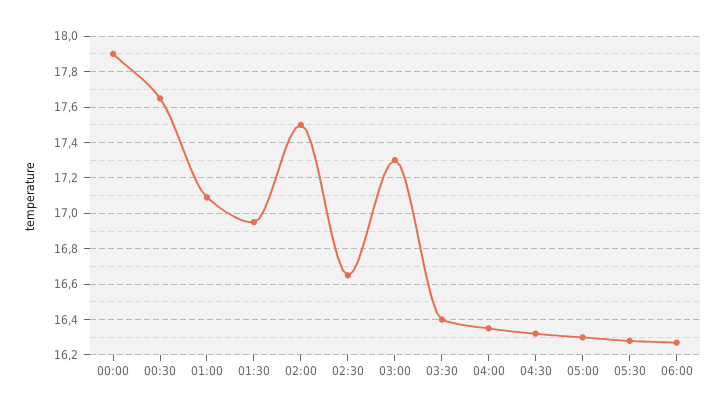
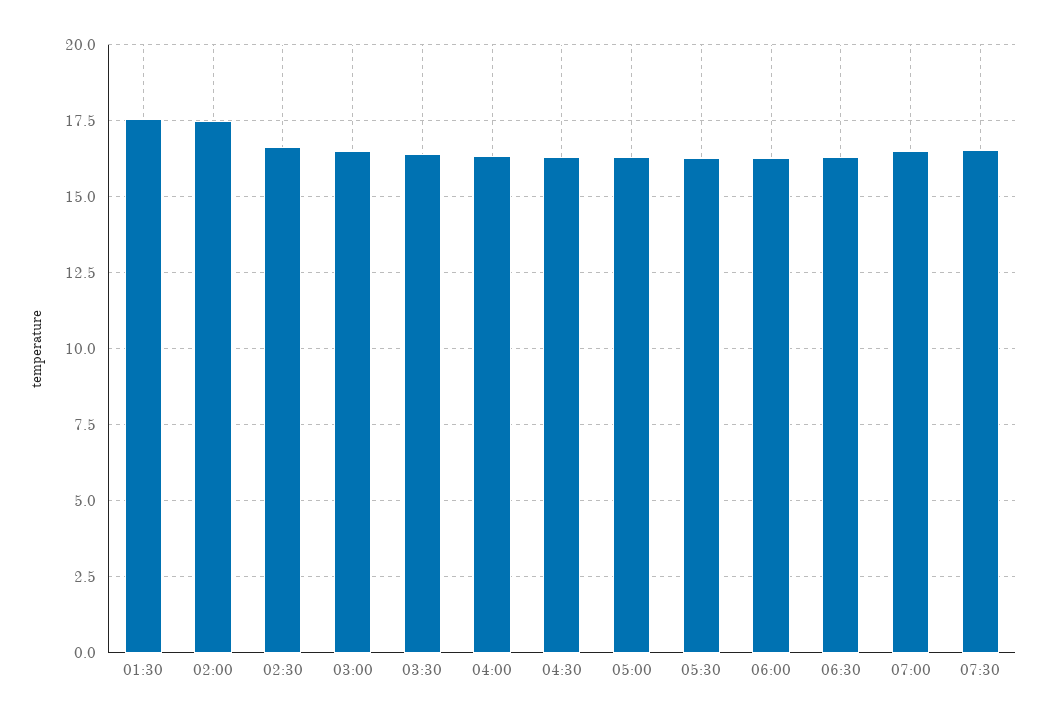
00:00: 17.9 -> none
00:30: 17.65 -> none
01:00: 17.1 -> none
01:30: 16.95 -> 17.5
03:00: 17.3 -> 16.5
06:30: none -> 16.25
07:00: none -> 16.5
07:30: none -> 16.5

